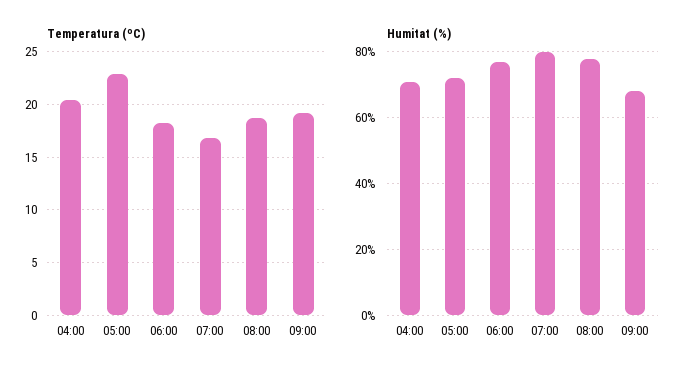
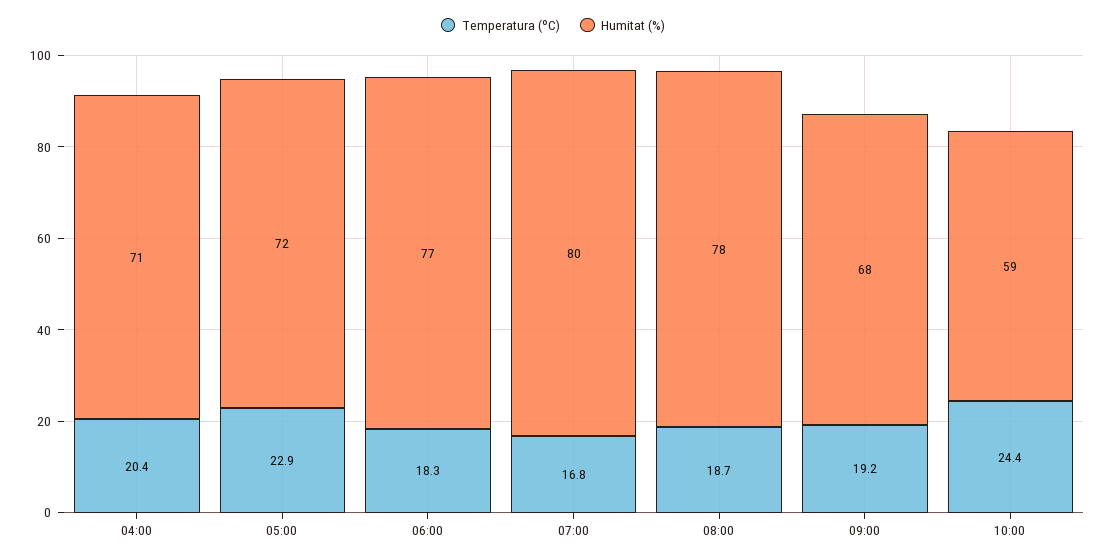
Temperatura (ºC), 10:00: none -> 24.4
Humitat (%), 10:00: none -> 59

